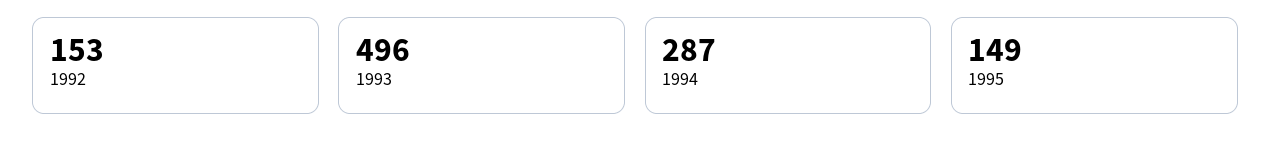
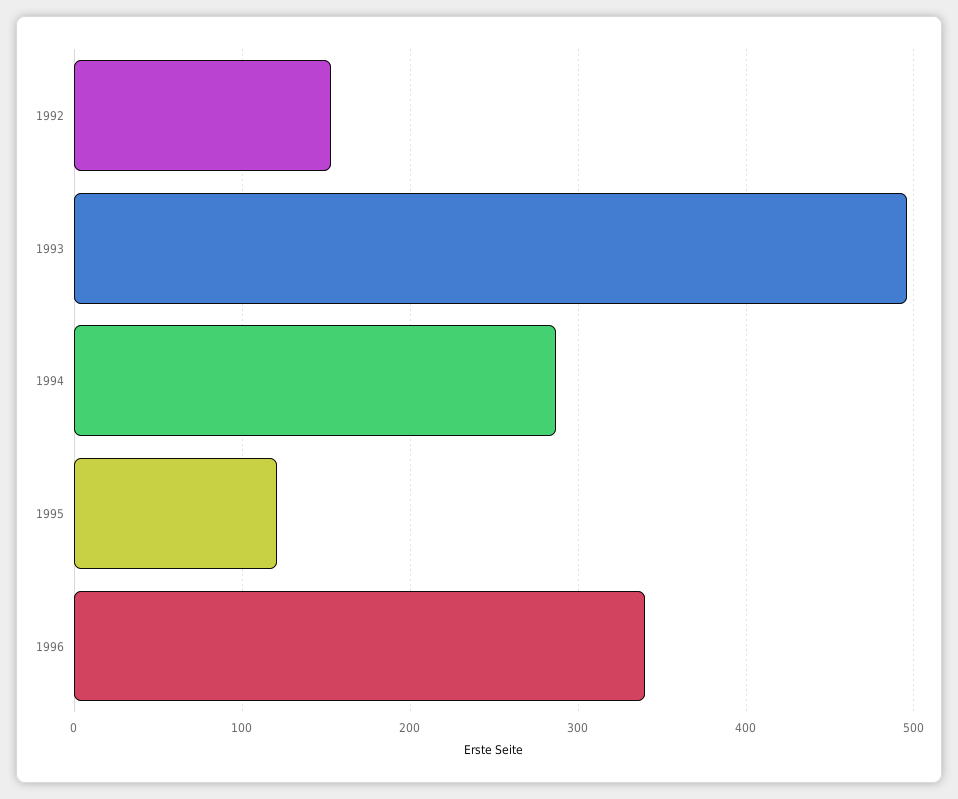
1995: 149 -> 120
1996: none -> 340

